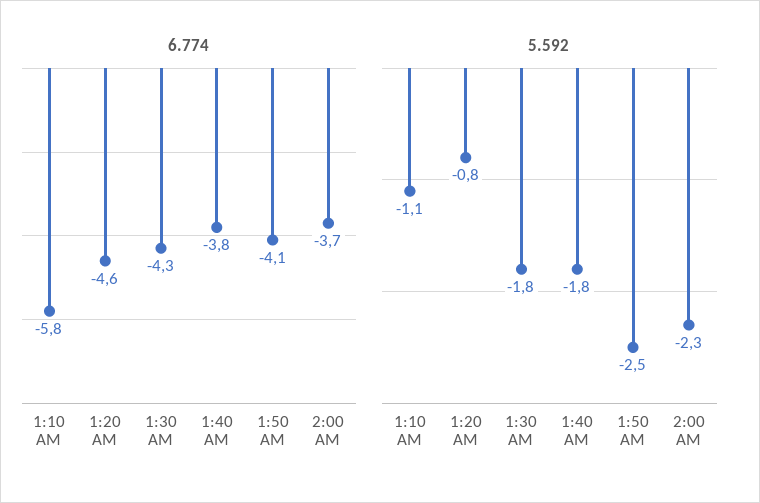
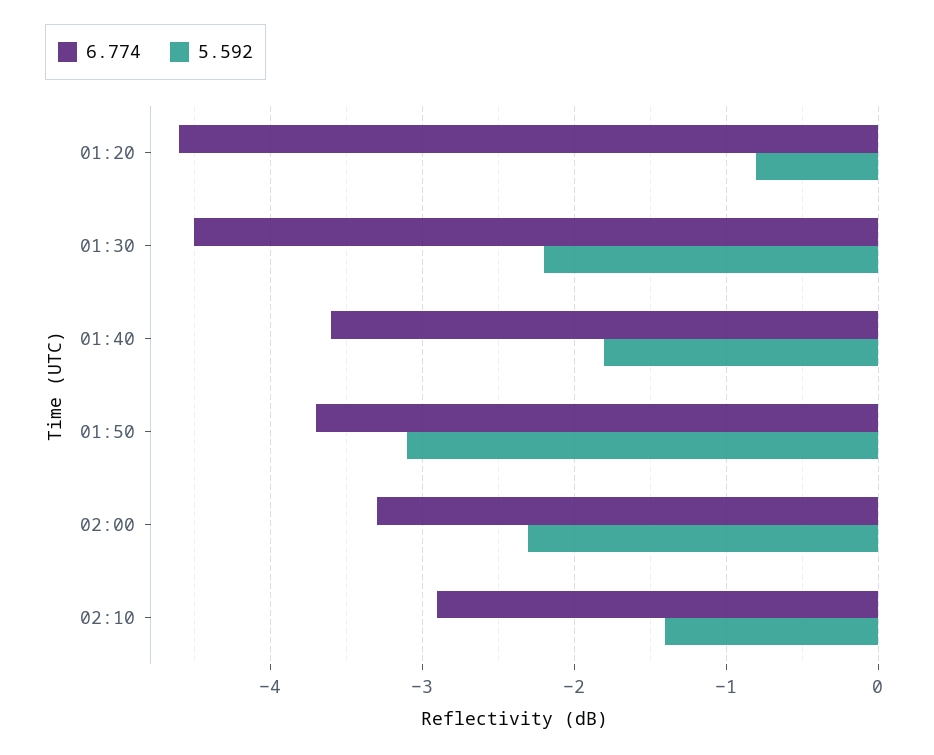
6.774, 1:10 AM: -5.8 -> none
6.774, 1:30 AM: -4.3 -> -4.5
6.774, 1:40 AM: -3.8 -> -3.6
6.774, 1:50 AM: -4.1 -> -3.7
6.774, 2:00 AM: -3.7 -> -3.3
5.592, 1:10 AM: -1.1 -> none
5.592, 1:30 AM: -1.8 -> -2.2
5.592, 1:50 AM: -2.5 -> -3.1
6.774, 02:10: none -> -2.9
5.592, 02:10: none -> -1.4

